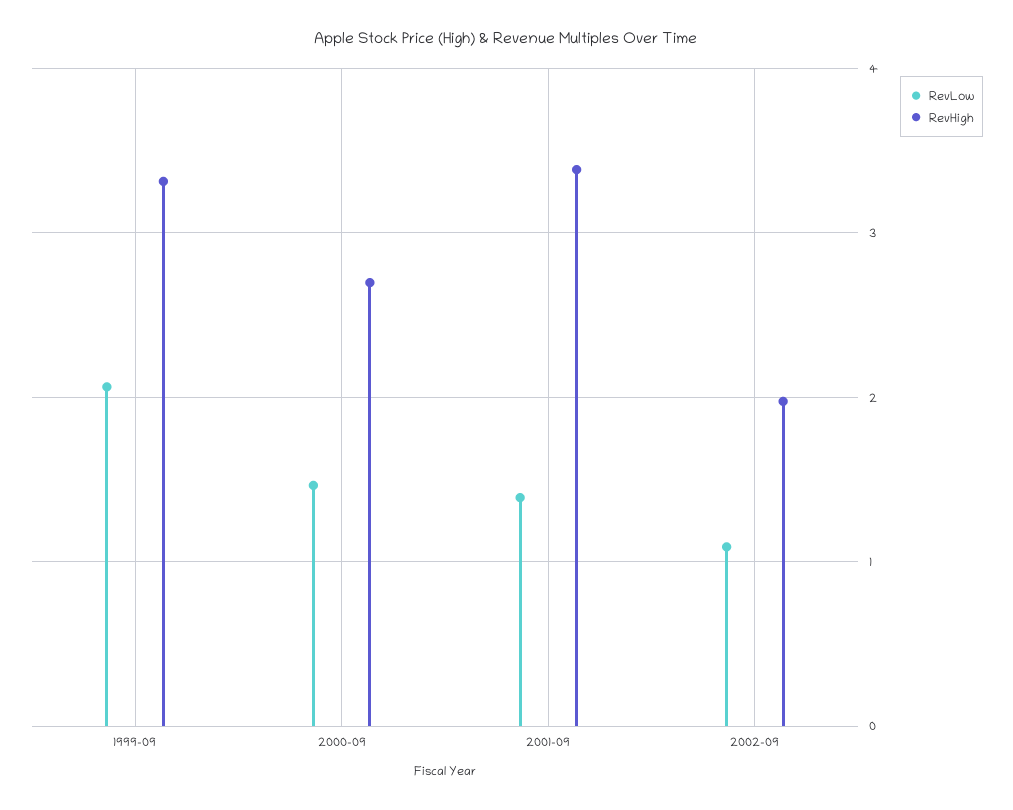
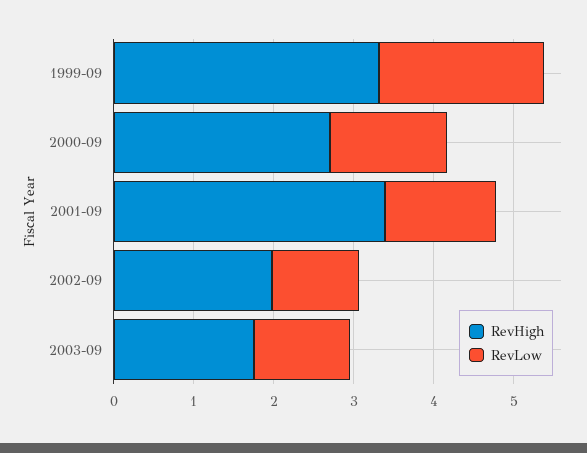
RevHigh, 2003-09: none -> 1.8
RevLow, 2003-09: none -> 1.2

